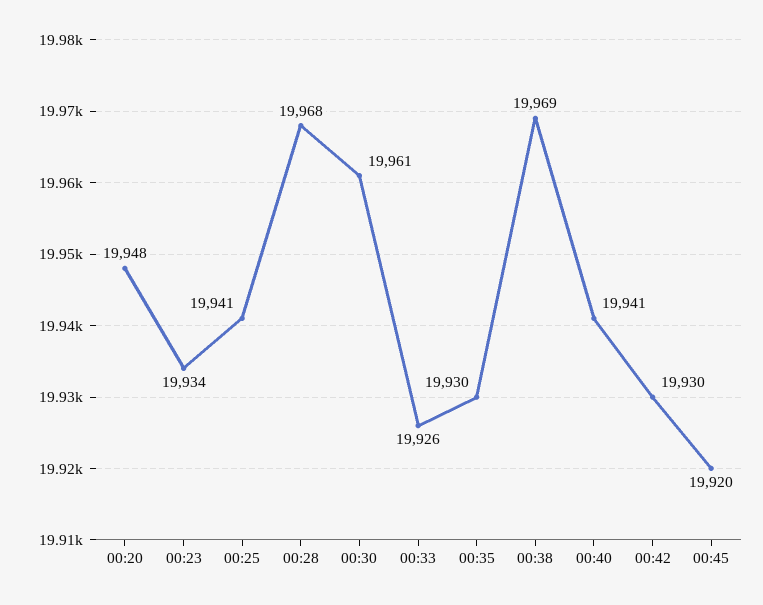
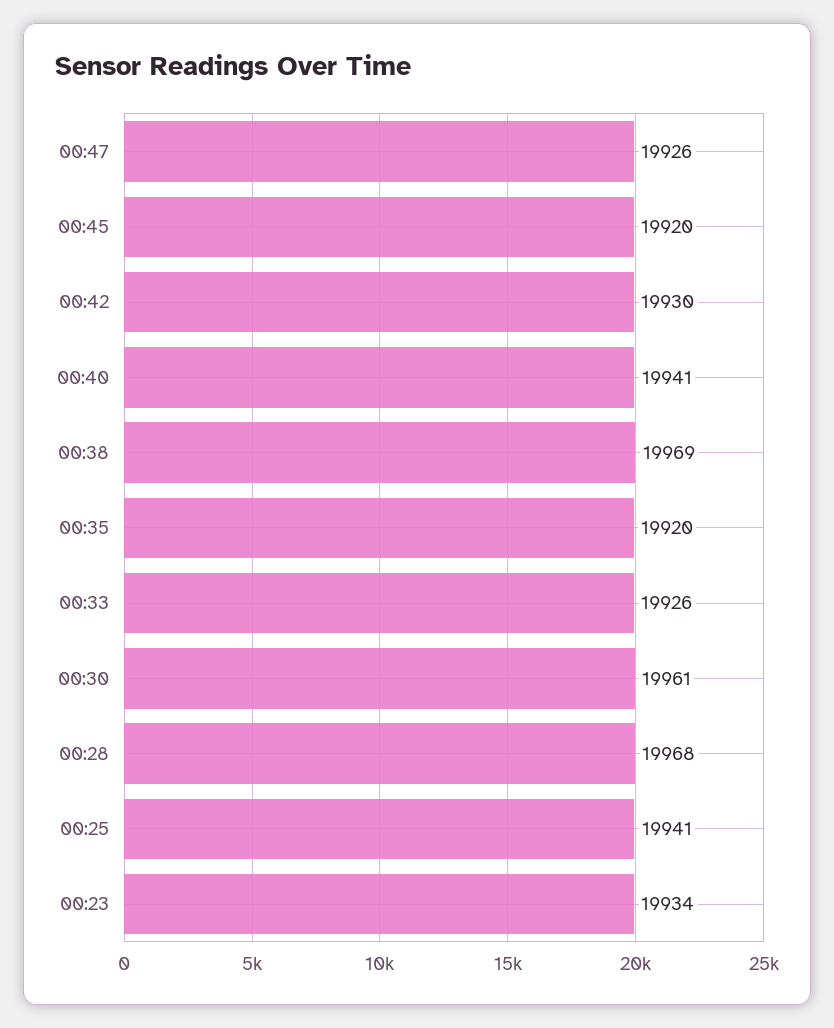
00:20: 19948 -> none
00:35: 19930 -> 19920
00:47: none -> 19926

